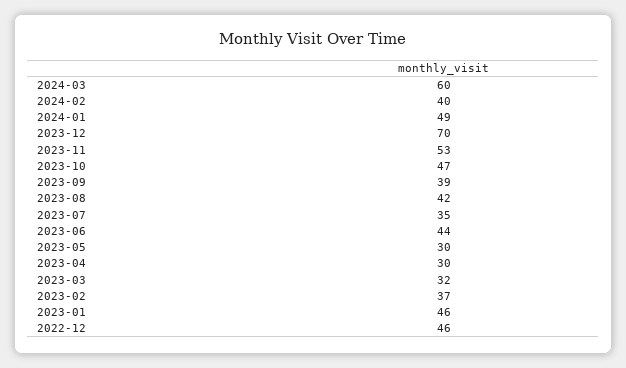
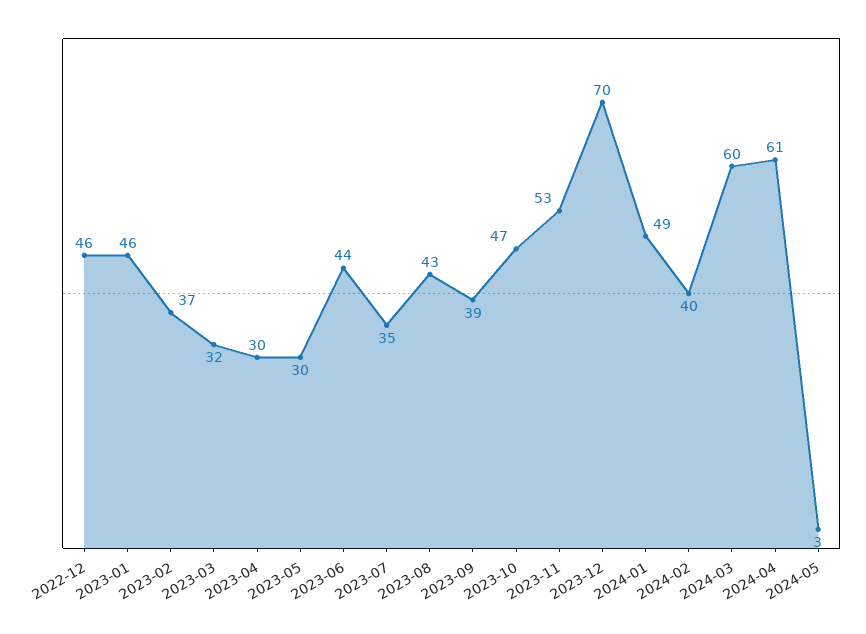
2023-08: 42 -> 43
2024-04: none -> 61
2024-05: none -> 3

